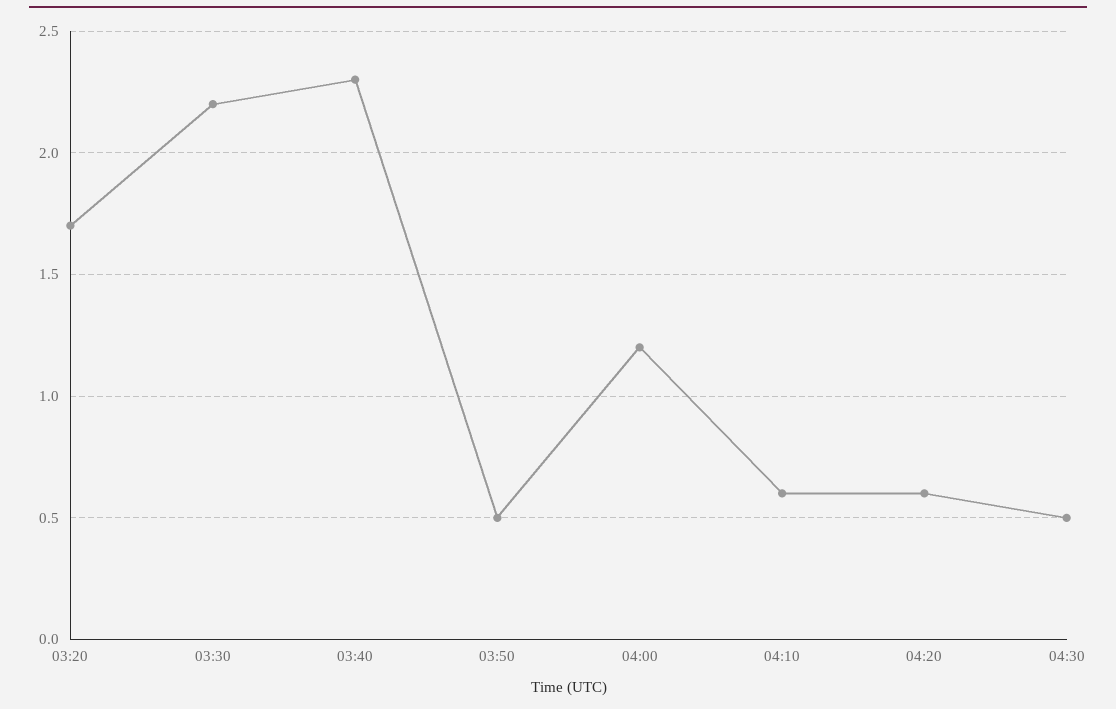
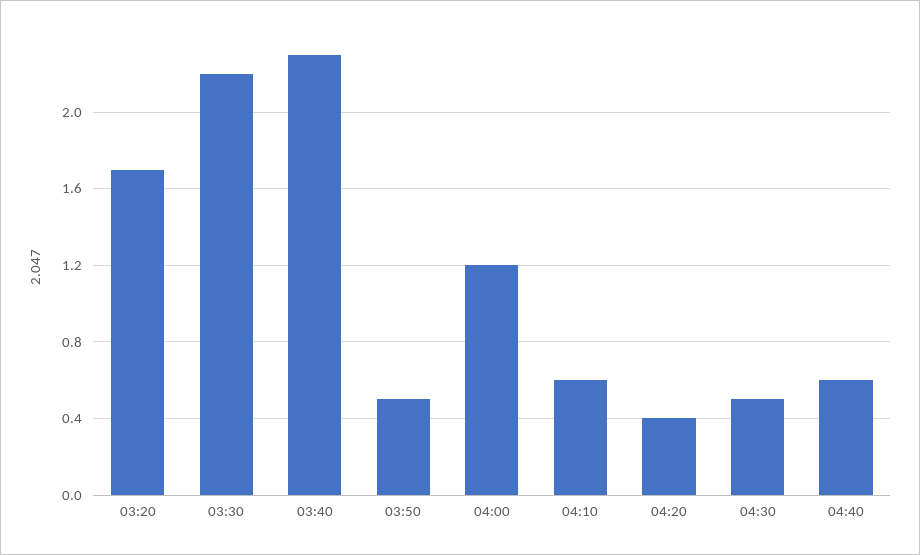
04:20: 0.6 -> 0.4
04:40: none -> 0.6

